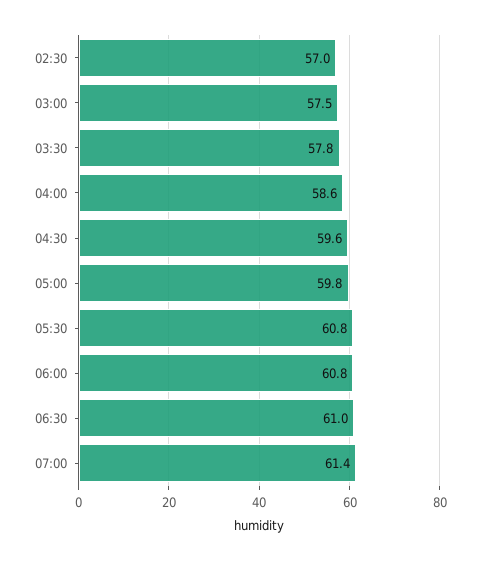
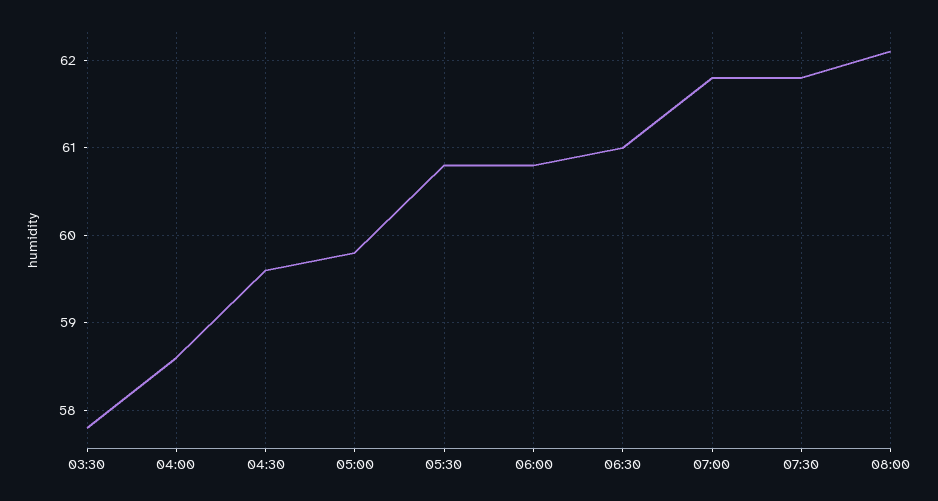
02:30: 57 -> none
03:00: 57.5 -> none
07:00: 61.4 -> 61.8
07:30: none -> 61.8
08:00: none -> 62.1

